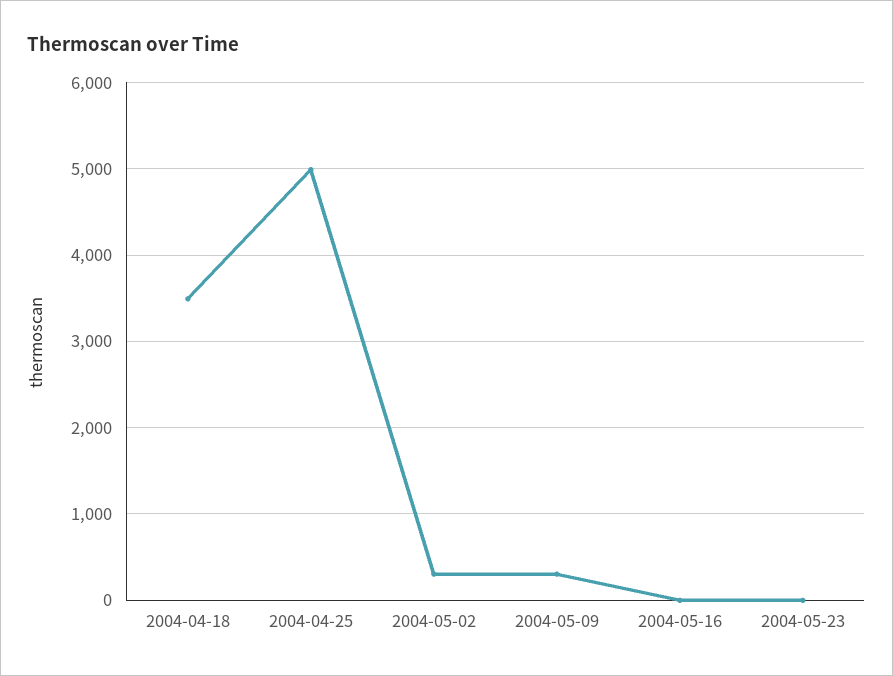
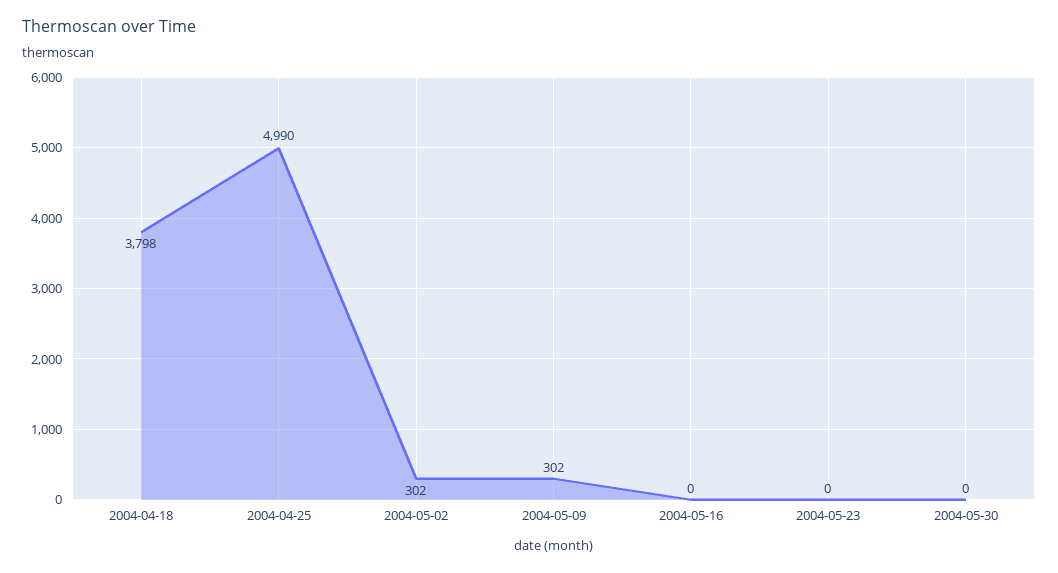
2004-04-18: 3500 -> 3798
2004-05-30: none -> 0

